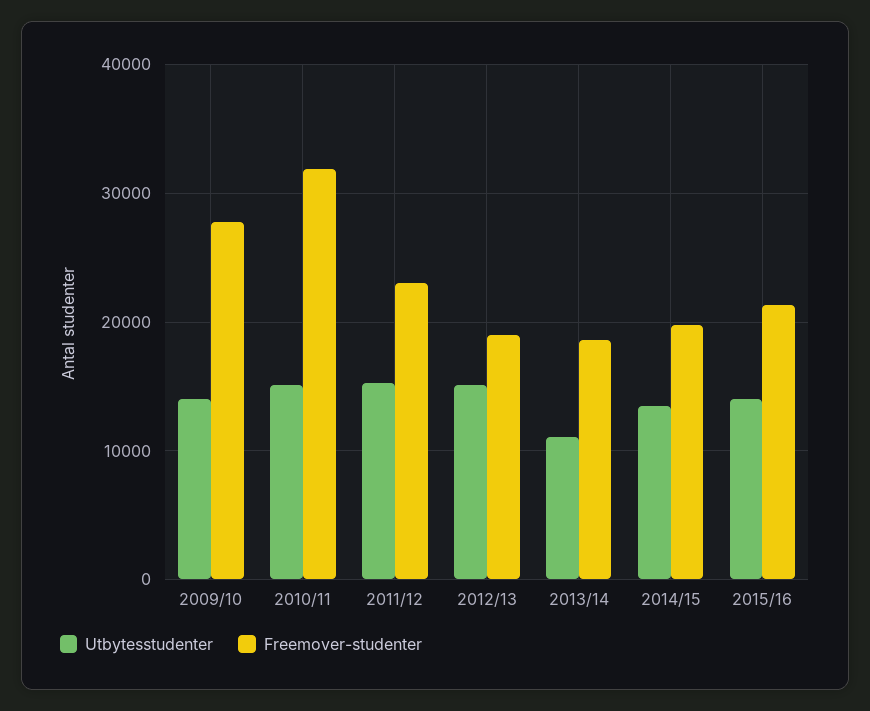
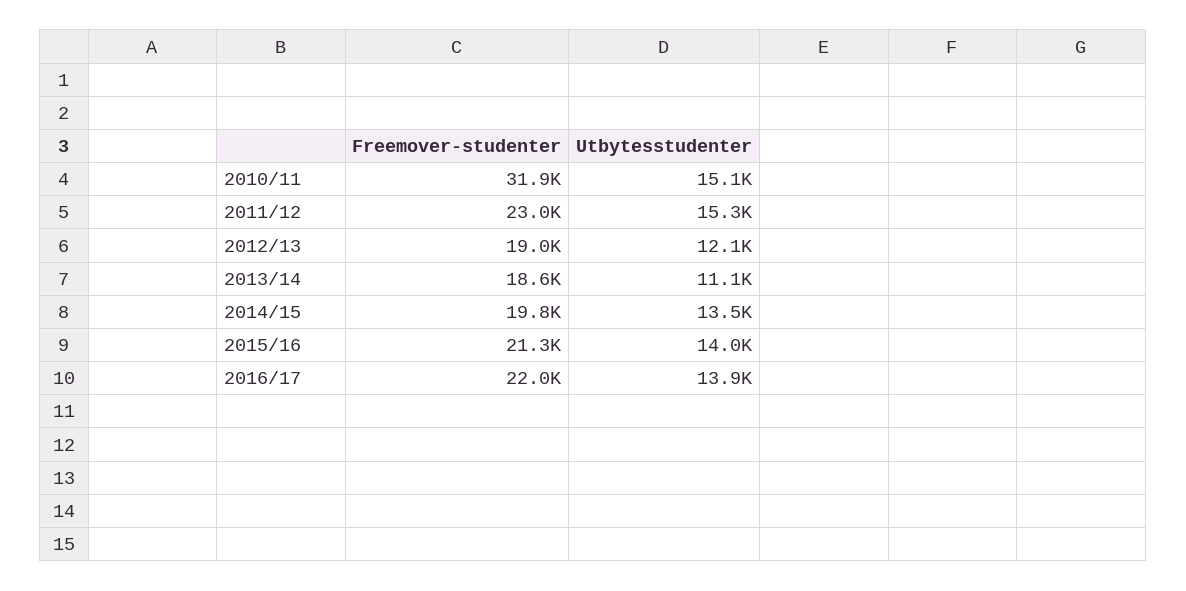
Utbytesstudenter, 2009/10: 14000 -> none
Freemover-studenter, 2009/10: 28000 -> none
Utbytesstudenter, 2012/13: 15000 -> 12100
Freemover-studenter, 2016/17: none -> 22000
Utbytesstudenter, 2016/17: none -> 13900

